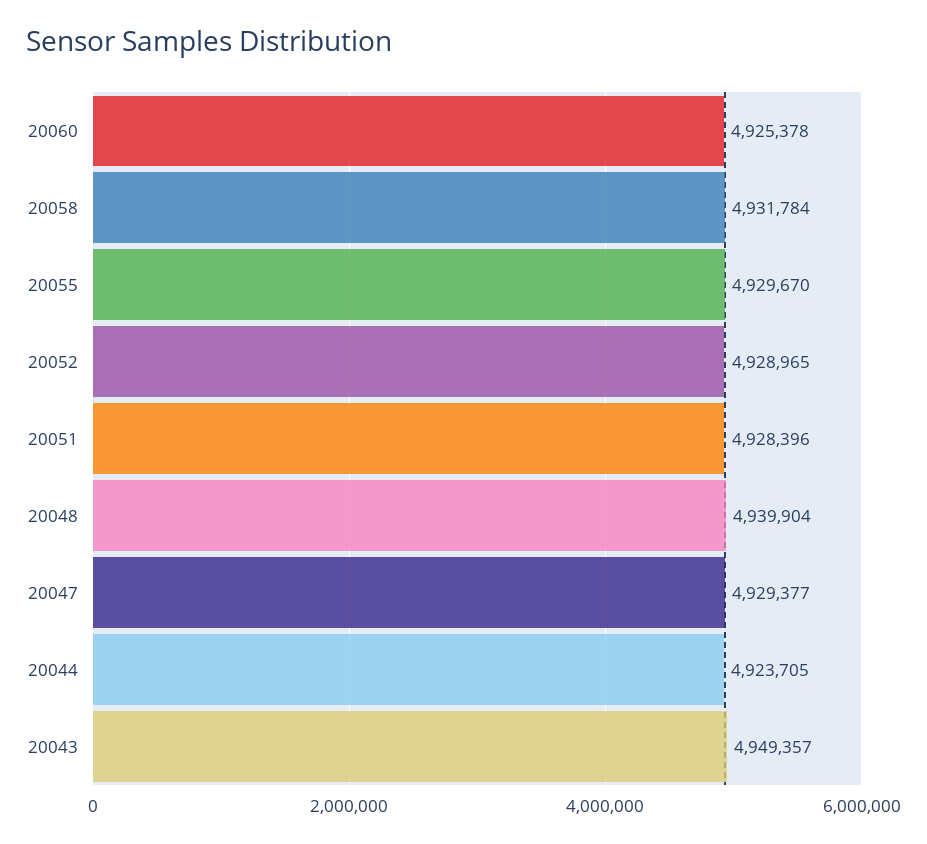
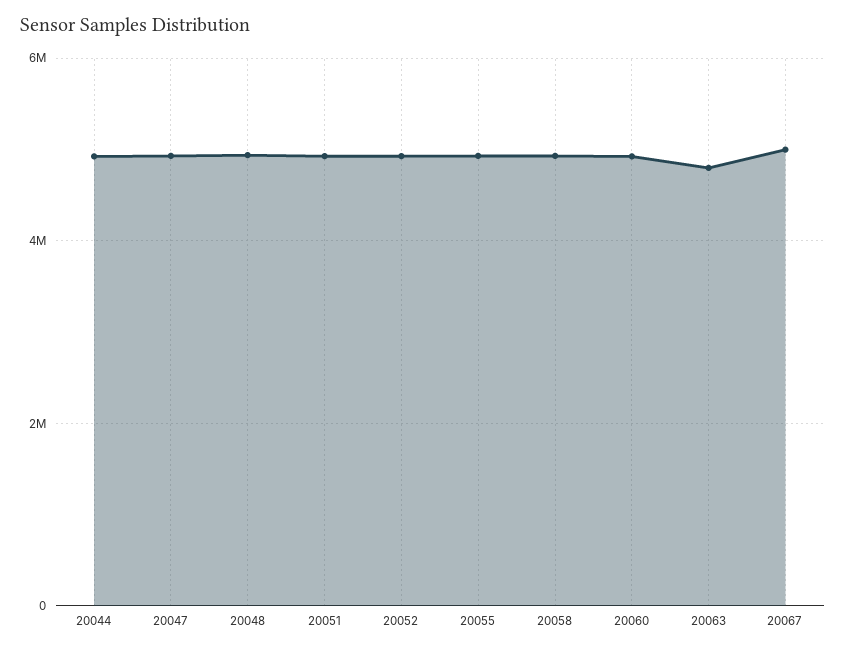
20043: 4949357 -> none
20063: none -> 4800000
20067: none -> 5000000

